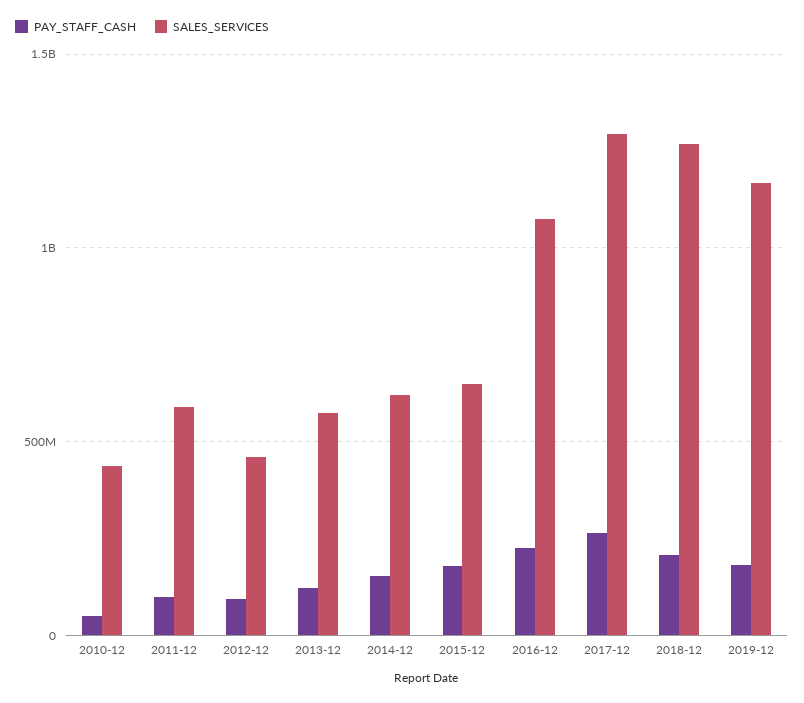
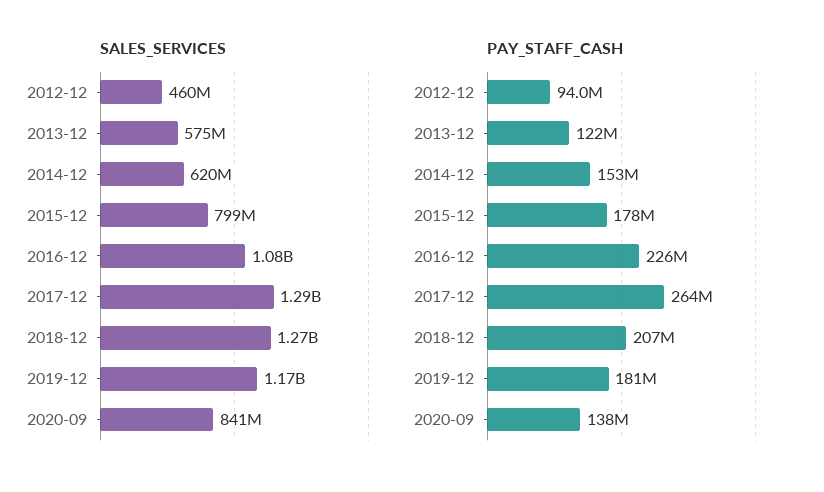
PAY_STAFF_CASH, 2010-12: 50000000 -> none
SALES_SERVICES, 2010-12: 450000000 -> none
PAY_STAFF_CASH, 2011-12: 100000000 -> none
SALES_SERVICES, 2011-12: 600000000 -> none
SALES_SERVICES, 2015-12: 650000000 -> 799000000
SALES_SERVICES, 2020-09: none -> 841000000
PAY_STAFF_CASH, 2020-09: none -> 138000000

